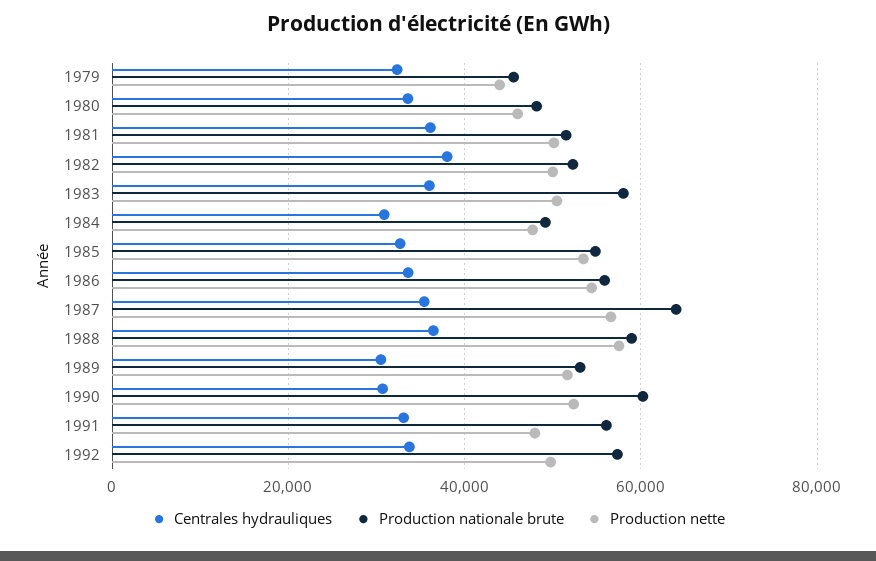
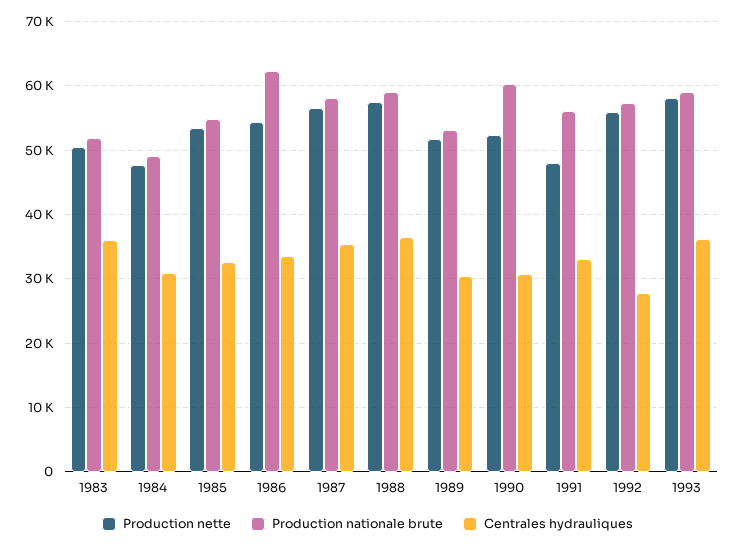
Centrales hydrauliques, 1979: 32000 -> none
Production nationale brute, 1979: 46000 -> none
Production nette, 1979: 44000 -> none
Centrales hydrauliques, 1980: 34000 -> none
Production nationale brute, 1980: 48000 -> none
Production nette, 1980: 46000 -> none
Centrales hydrauliques, 1981: 36000 -> none
Production nationale brute, 1981: 52000 -> none
Production nette, 1981: 50000 -> none
Centrales hydrauliques, 1982: 38000 -> none
Production nationale brute, 1982: 52000 -> none
Production nette, 1982: 50000 -> none
Production nationale brute, 1983: 58000 -> 52000
Production nationale brute, 1986: 56000 -> 62000
Production nationale brute, 1987: 64000 -> 58000
Centrales hydrauliques, 1992: 34000 -> 28000
Production nette, 1992: 50000 -> 56000
Production nette, 1993: none -> 58000
Production nationale brute, 1993: none -> 59000
Centrales hydrauliques, 1993: none -> 36000

